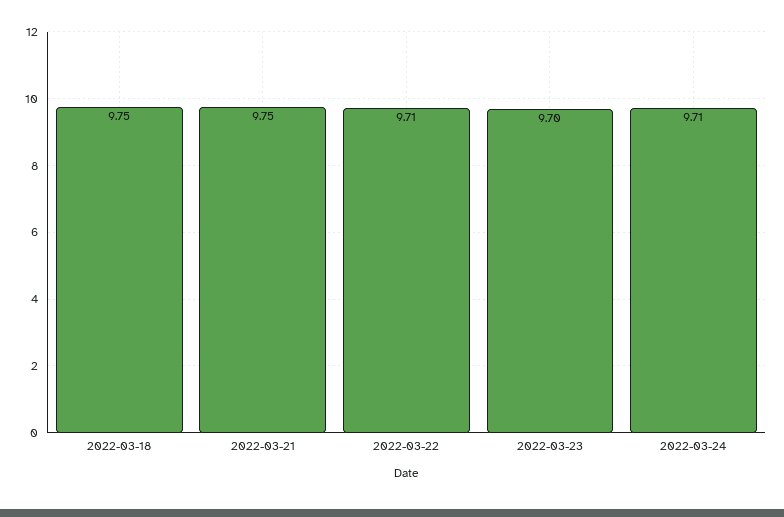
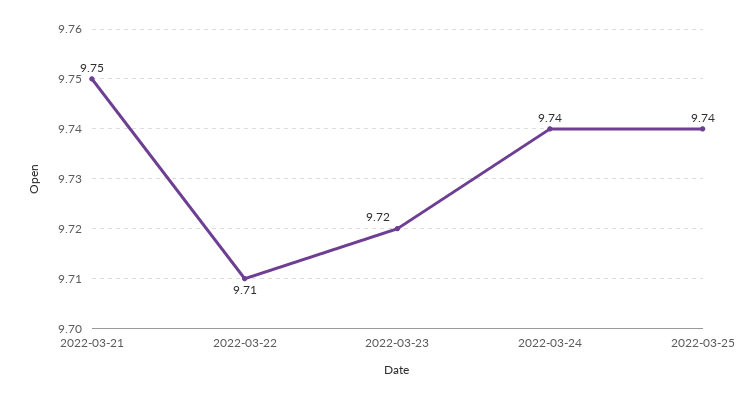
2022-03-18: 9.75 -> none
2022-03-23: 9.7 -> 9.72
2022-03-24: 9.71 -> 9.74
2022-03-25: none -> 9.74

